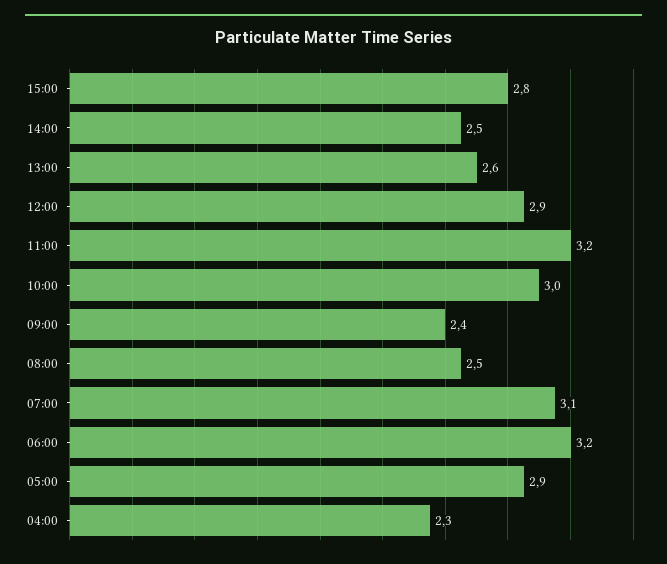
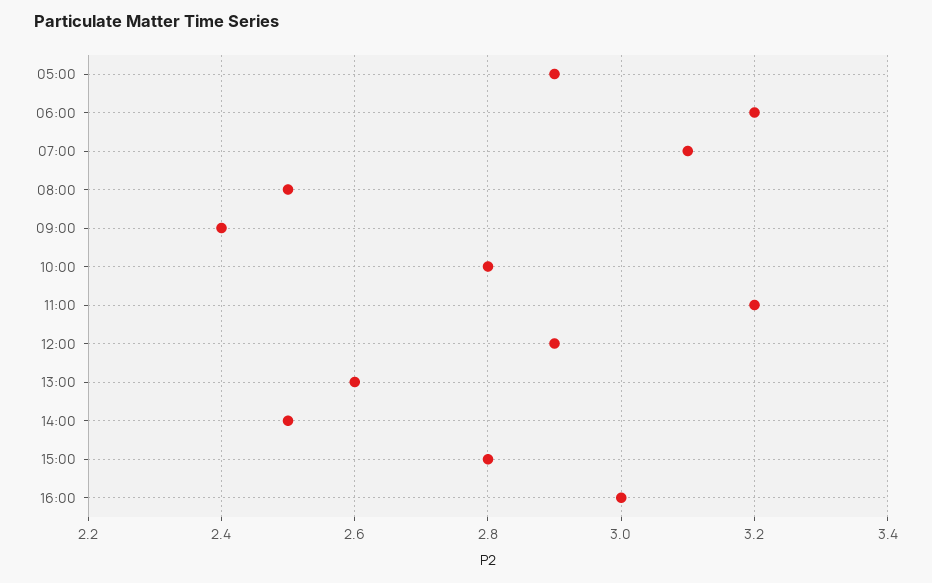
10:00: 3 -> 2.8
04:00: 2.3 -> none
16:00: none -> 3

